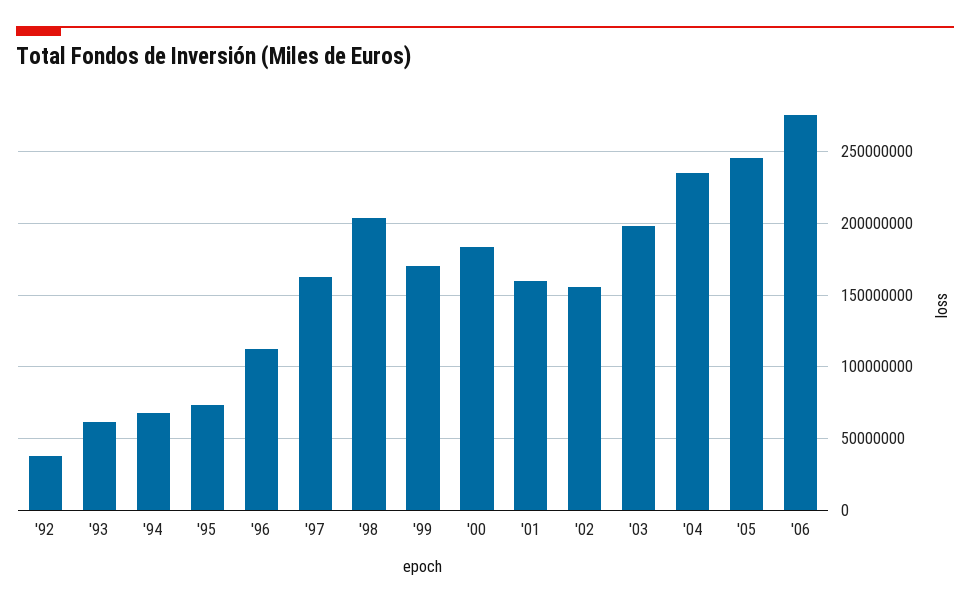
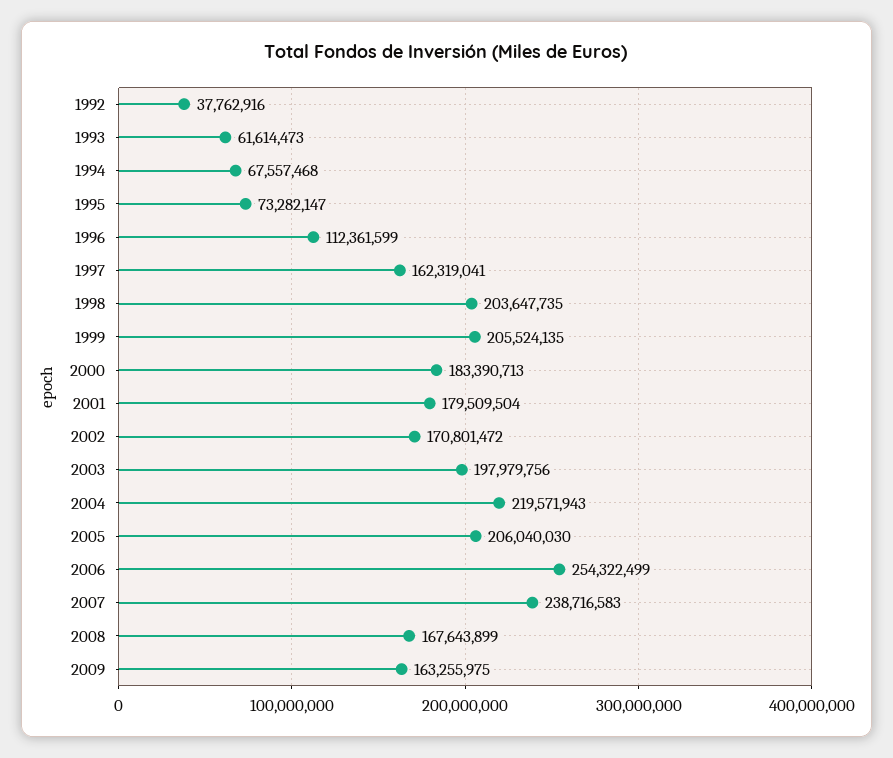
'99: 170000000 -> 205524135
'01: 160000000 -> 179509504
'02: 155000000 -> 170801472
'04: 235000000 -> 219571943
'05: 245000000 -> 206040030
'06: 275000000 -> 254322499
2007: none -> 238716583
2008: none -> 167643899
2009: none -> 163255975

